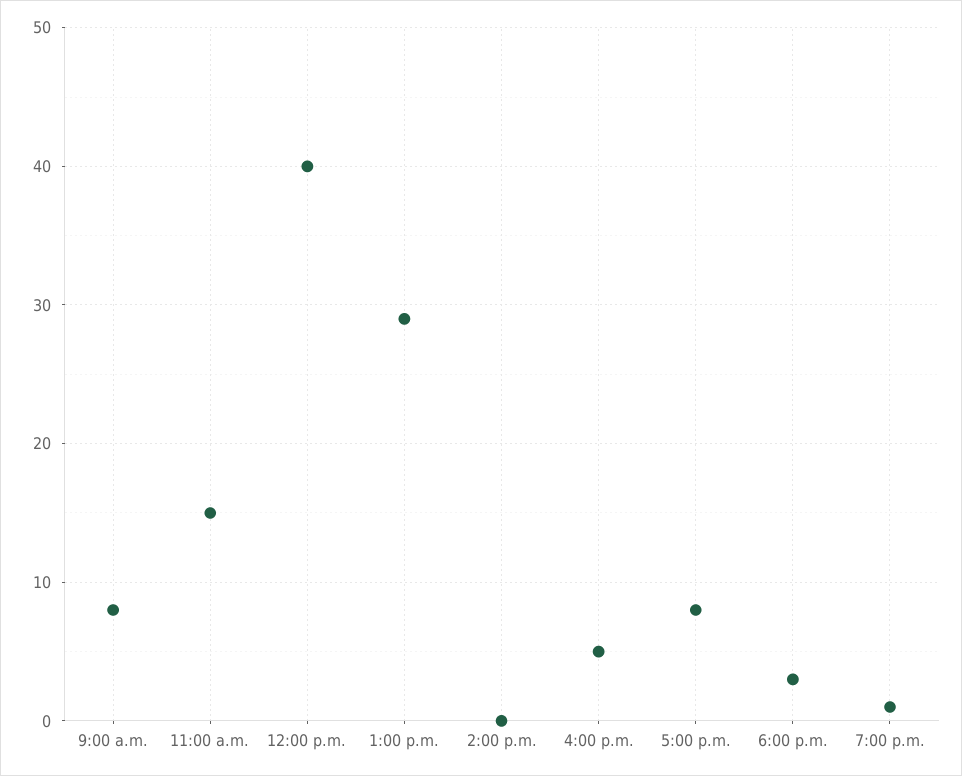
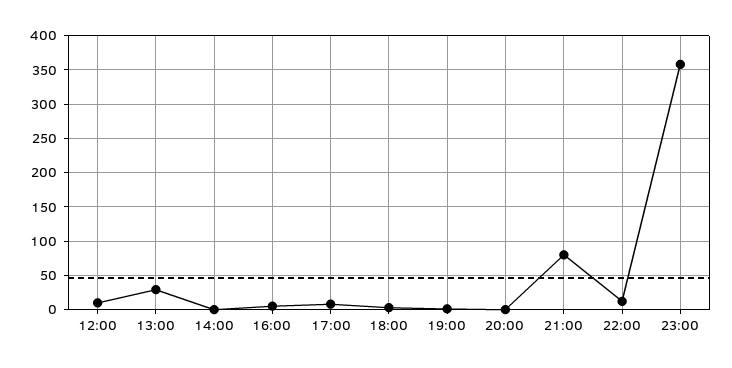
9:00 a.m.: 8 -> none
11:00 a.m.: 15 -> none
12:00 p.m.: 40 -> 10
20:00: none -> 0
21:00: none -> 80
22:00: none -> 10
23:00: none -> 360

